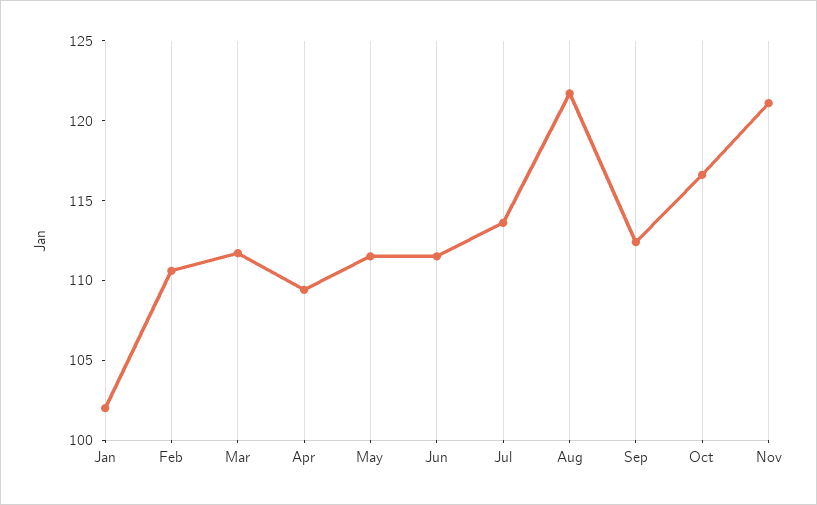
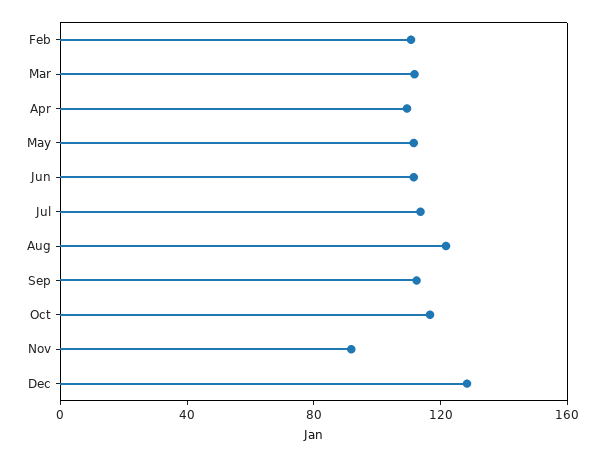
Jan: 102 -> none
Nov: 121 -> 90
Dec: none -> 130

